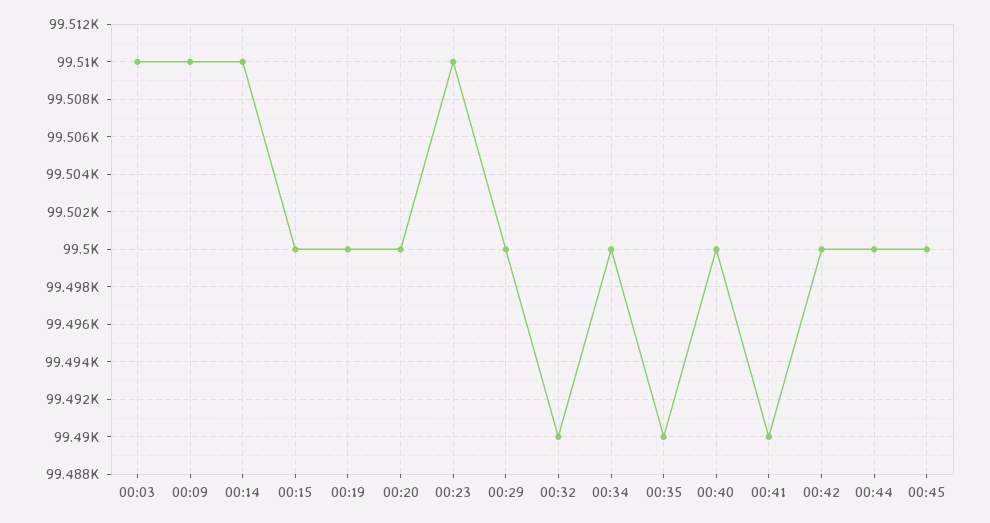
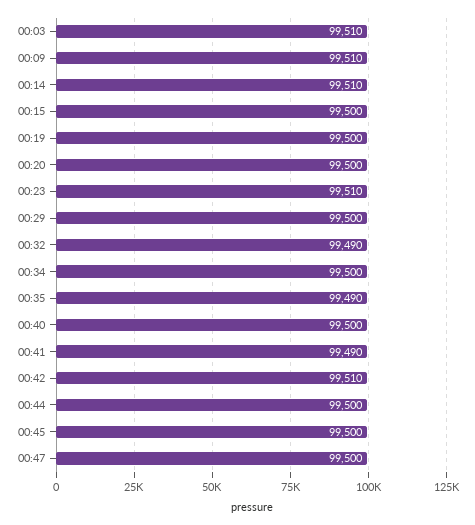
00:42: 99500 -> 99510
00:47: none -> 99500

